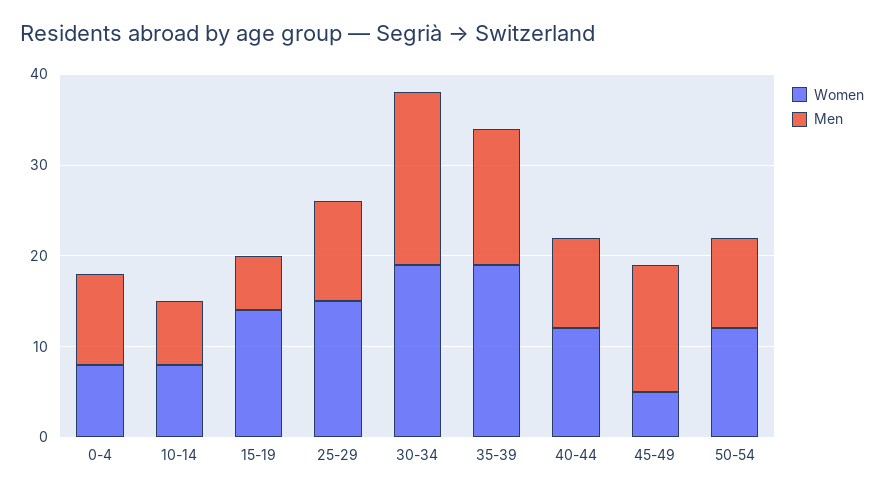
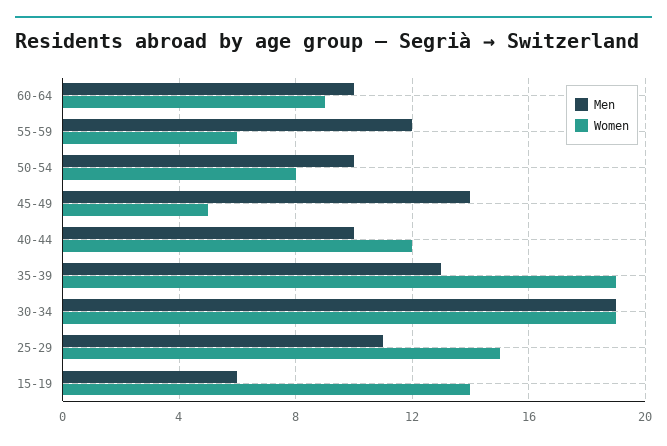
Women, 0-4: 8 -> none
Men, 0-4: 10 -> none
Women, 10-14: 8 -> none
Men, 10-14: 7 -> none
Men, 35-39: 15 -> 13
Women, 50-54: 12 -> 8
Men, 60-64: none -> 10
Women, 60-64: none -> 9
Men, 55-59: none -> 12
Women, 55-59: none -> 6

